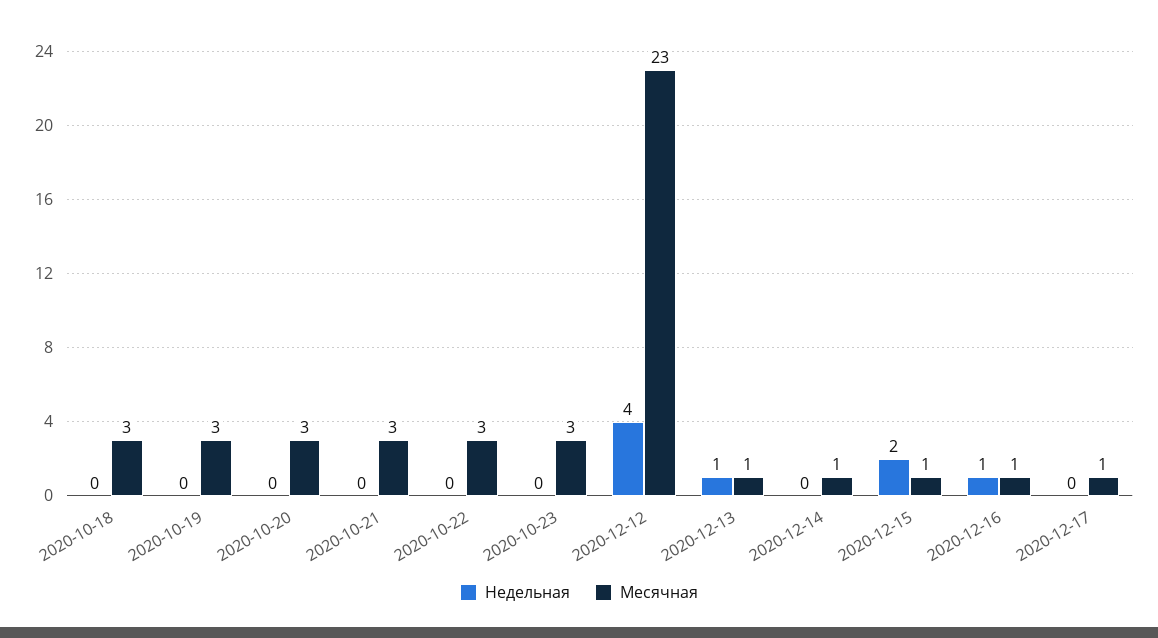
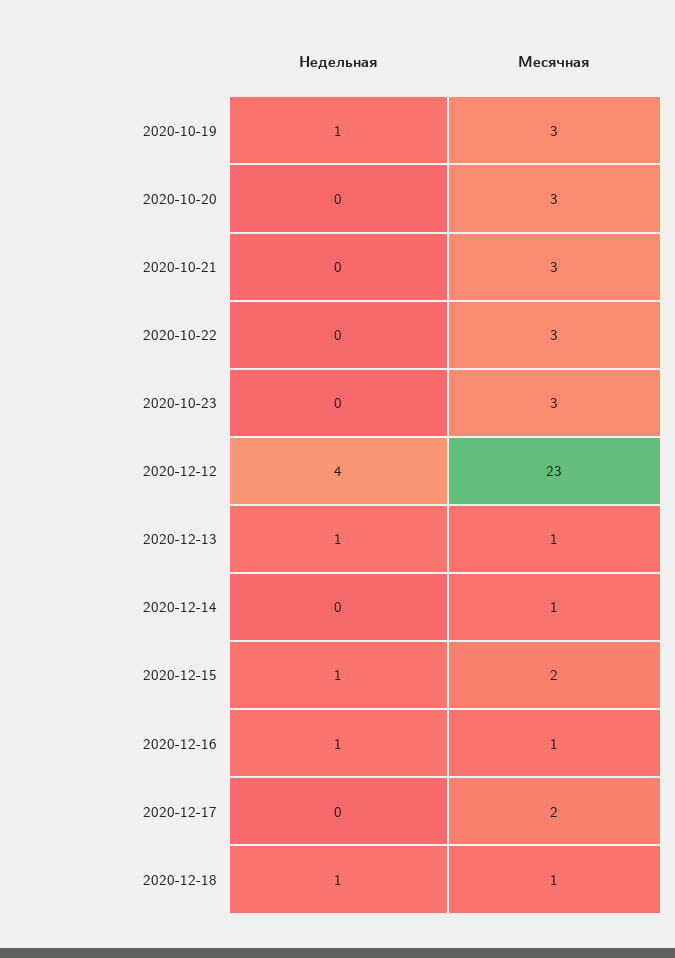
Недельная, 2020-10-18: 0 -> none
Месячная, 2020-10-18: 3 -> none
Недельная, 2020-10-19: 0 -> 1
Недельная, 2020-12-15: 2 -> 1
Месячная, 2020-12-15: 1 -> 2
Месячная, 2020-12-17: 1 -> 2
Недельная, 2020-12-18: none -> 1
Месячная, 2020-12-18: none -> 1

